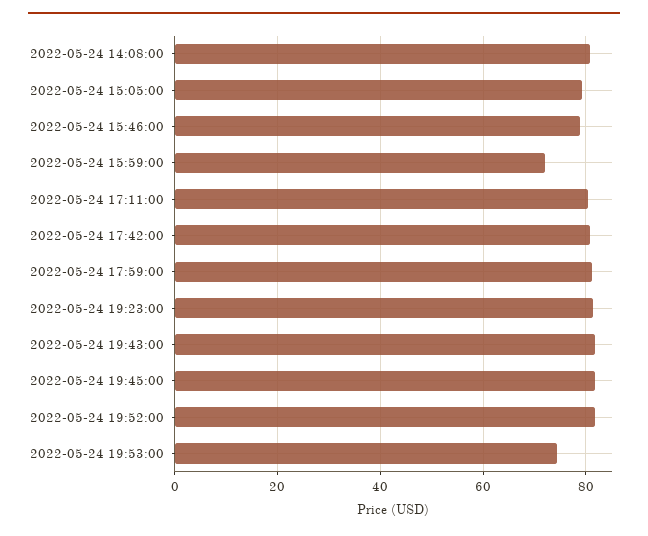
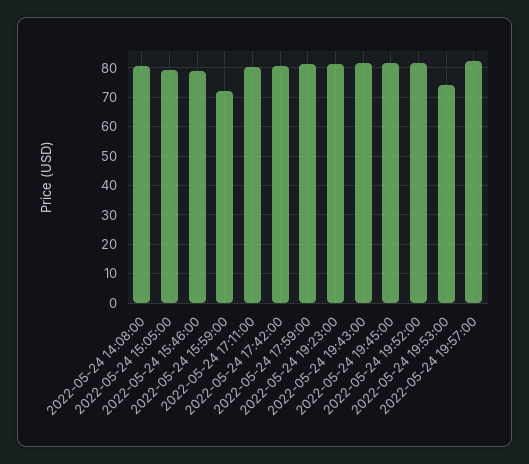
2022-05-24 19:57:00: none -> 82.5

